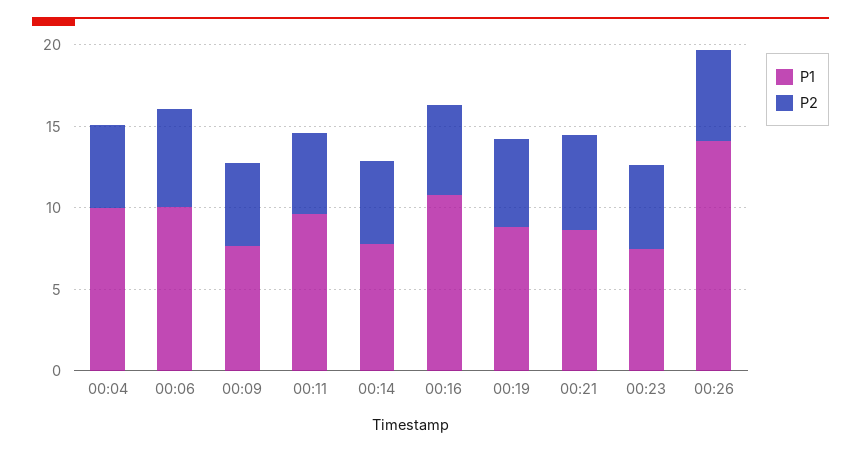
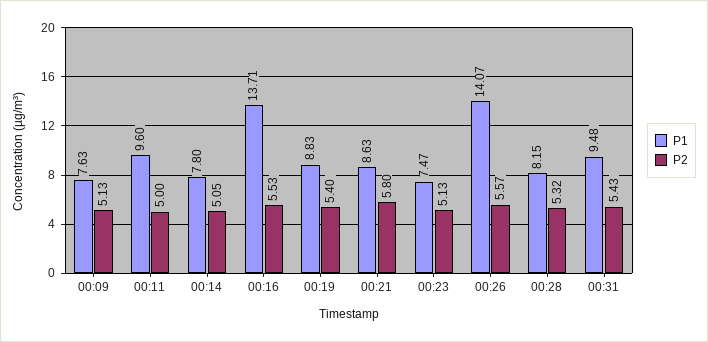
P1, 00:04: 10 -> none
P2, 00:04: 5 -> none
P1, 00:06: 10 -> none
P2, 00:06: 6 -> none
P1, 00:16: 11 -> 13.71
P1, 00:28: none -> 8.15
P2, 00:28: none -> 5.32
P1, 00:31: none -> 9.48
P2, 00:31: none -> 5.43

